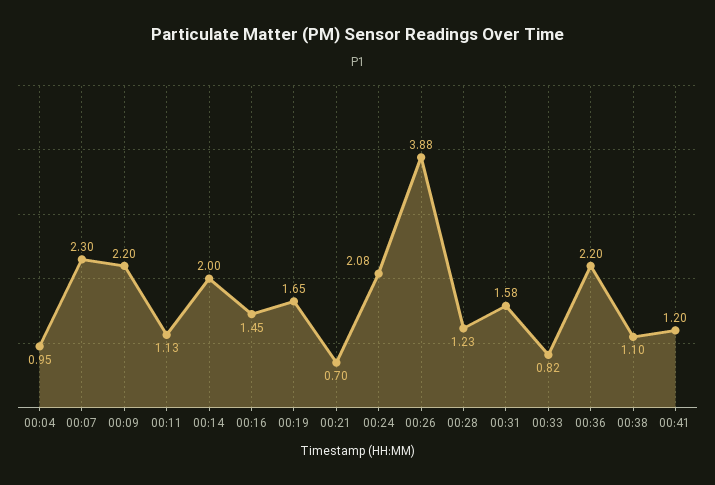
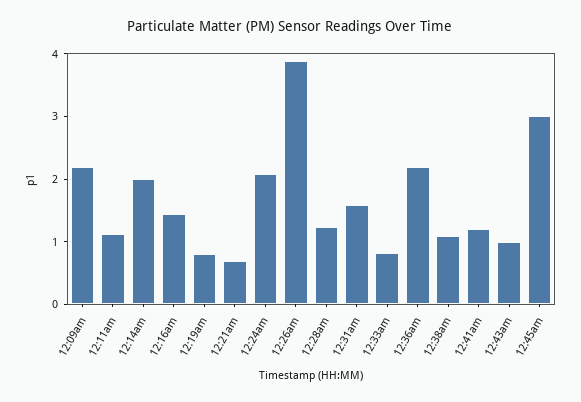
00:04: 0.95 -> none
00:07: 2.3 -> none
00:19: 1.65 -> 0.8
12:43am: none -> 1
12:45am: none -> 3

